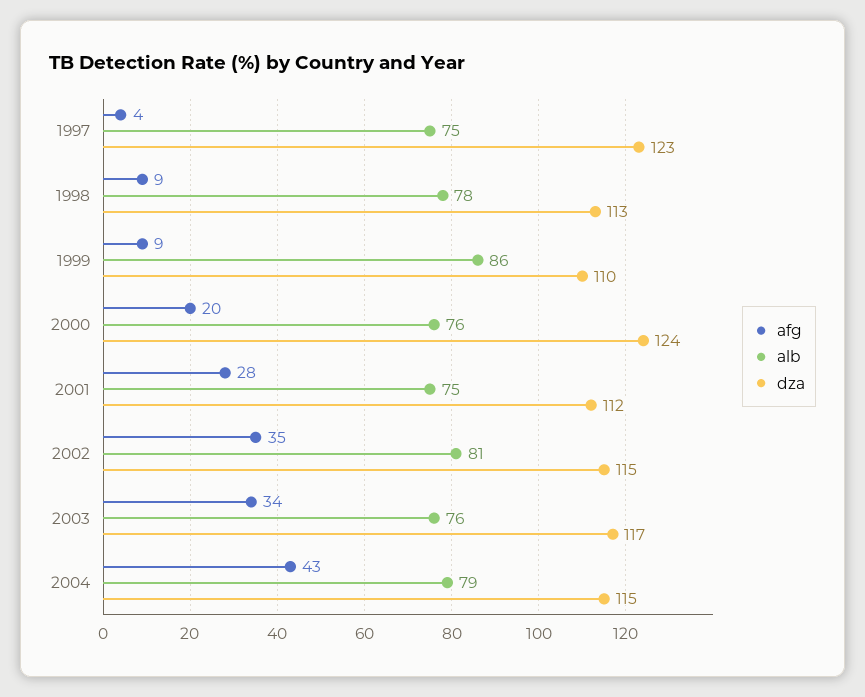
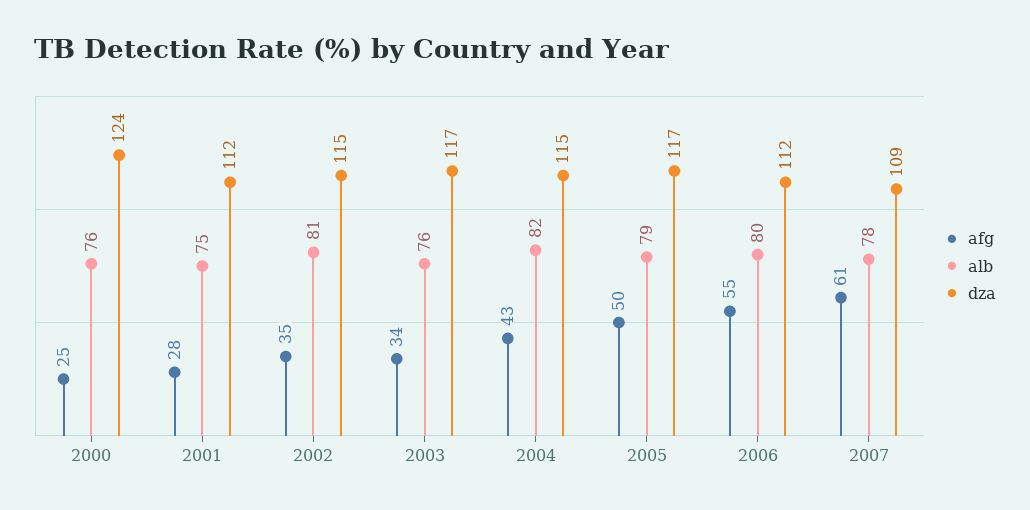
afg, 1997: 4 -> none
alb, 1997: 75 -> none
dza, 1997: 123 -> none
afg, 1998: 9 -> none
alb, 1998: 78 -> none
dza, 1998: 113 -> none
afg, 1999: 9 -> none
alb, 1999: 86 -> none
dza, 1999: 110 -> none
afg, 2000: 20 -> 25
alb, 2004: 79 -> 82
afg, 2005: none -> 50
alb, 2005: none -> 79
dza, 2005: none -> 117
afg, 2006: none -> 55
alb, 2006: none -> 80
dza, 2006: none -> 112
afg, 2007: none -> 61
alb, 2007: none -> 78
dza, 2007: none -> 109

